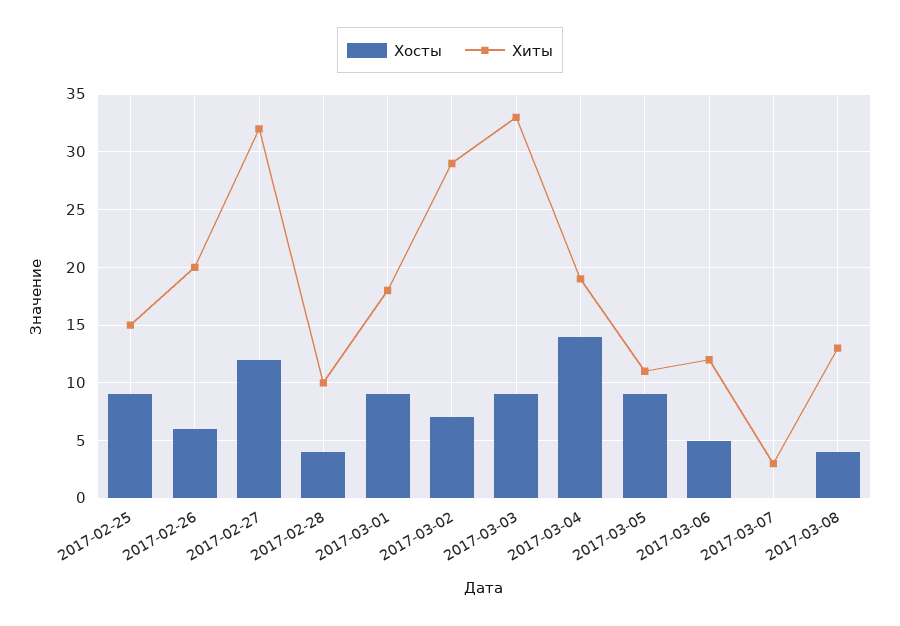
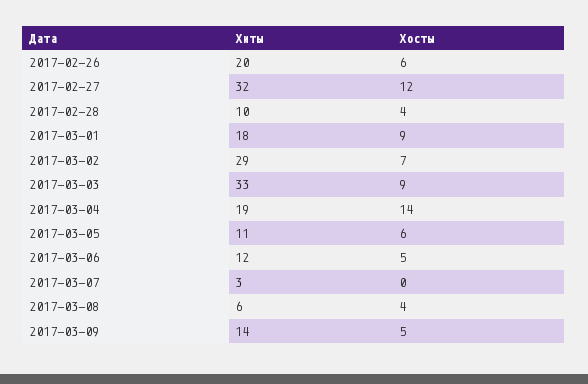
Хосты, 2017-02-25: 9 -> none
Хиты, 2017-02-25: 15 -> none
Хосты, 2017-03-05: 9 -> 6
Хиты, 2017-03-08: 13 -> 6
Хиты, 2017-03-09: none -> 14
Хосты, 2017-03-09: none -> 5

